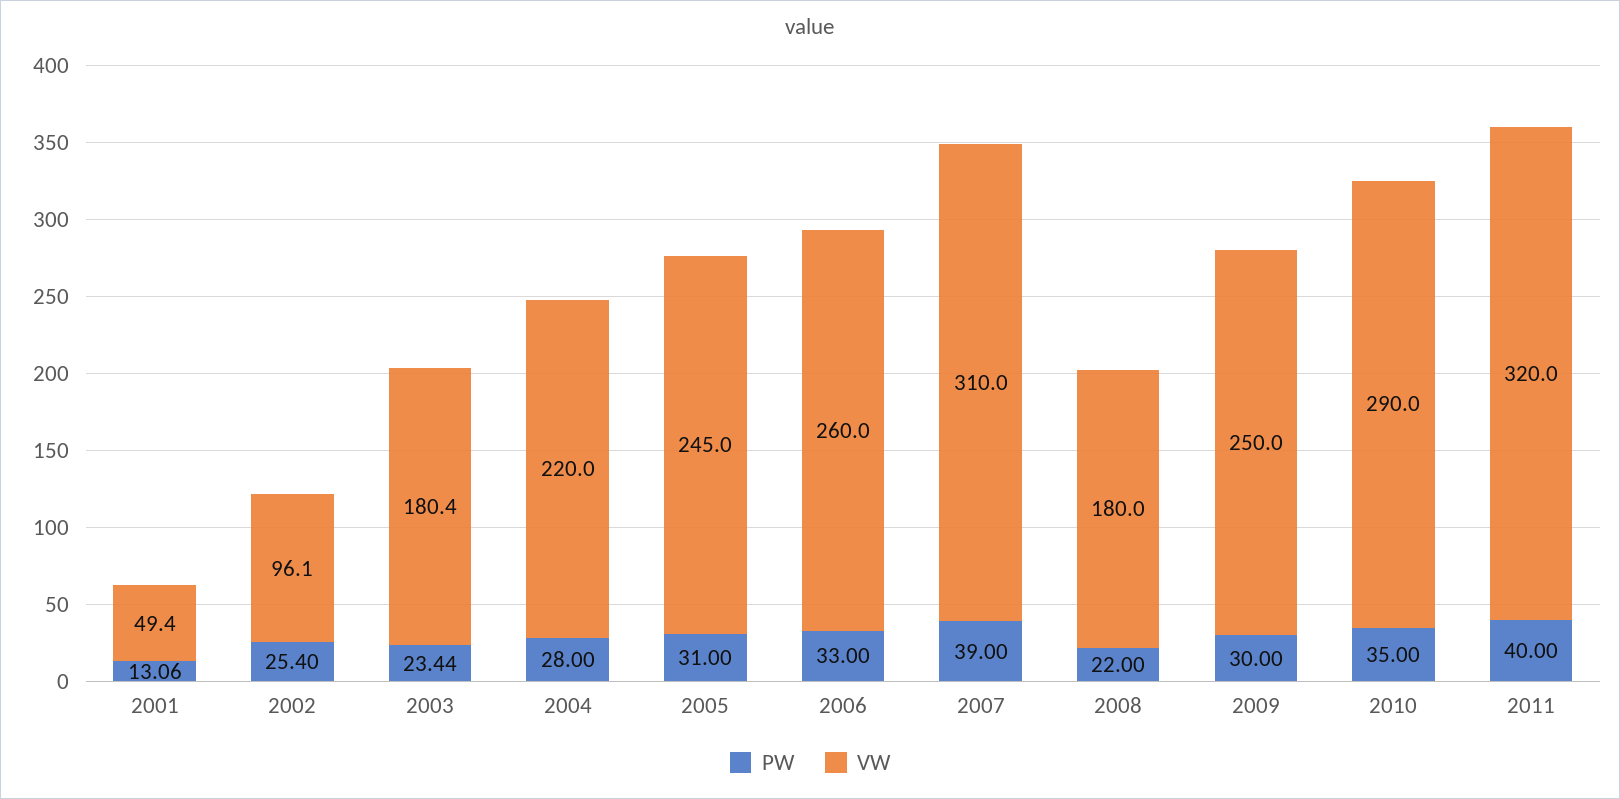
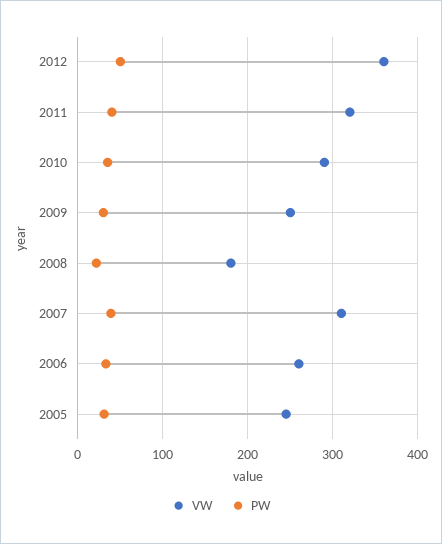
PW, 2001: 13.06 -> none
VW, 2001: 49.4 -> none
PW, 2002: 25.4 -> none
VW, 2002: 96.1 -> none
PW, 2003: 23.44 -> none
VW, 2003: 180.4 -> none
PW, 2004: 28 -> none
VW, 2004: 220 -> none
VW, 2012: none -> 360
PW, 2012: none -> 50

